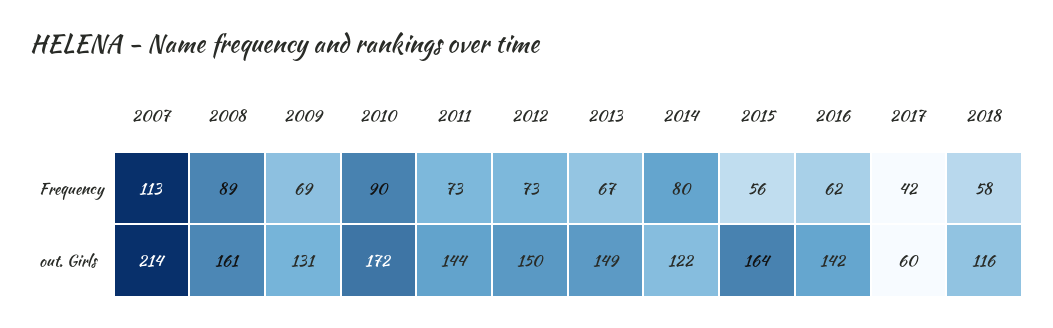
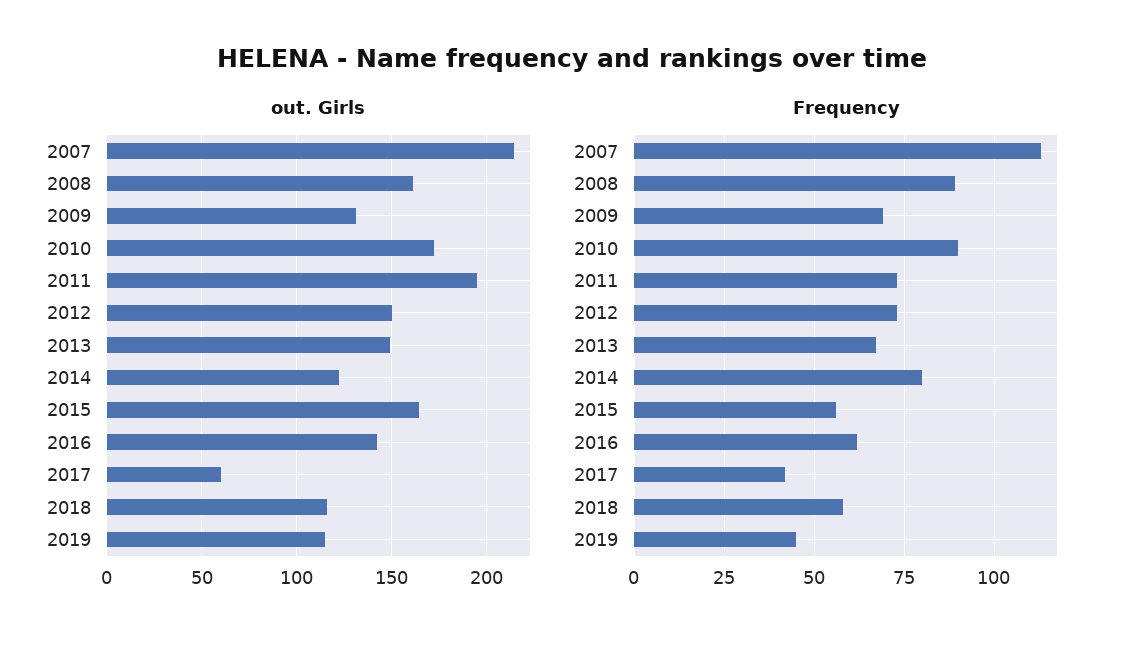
out. Girls, 2011: 144 -> 195
out. Girls, 2019: none -> 115
Frequency, 2019: none -> 45

